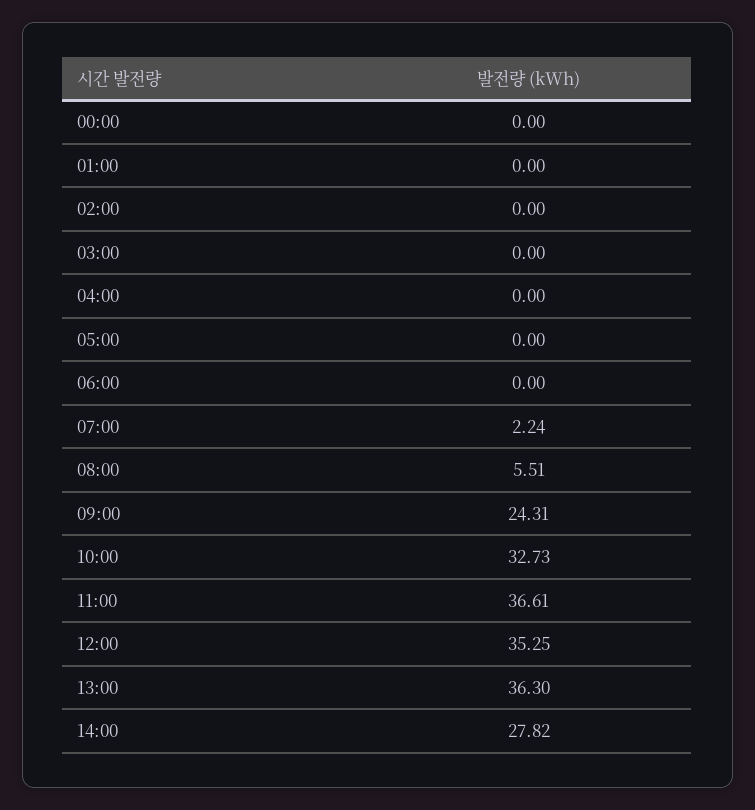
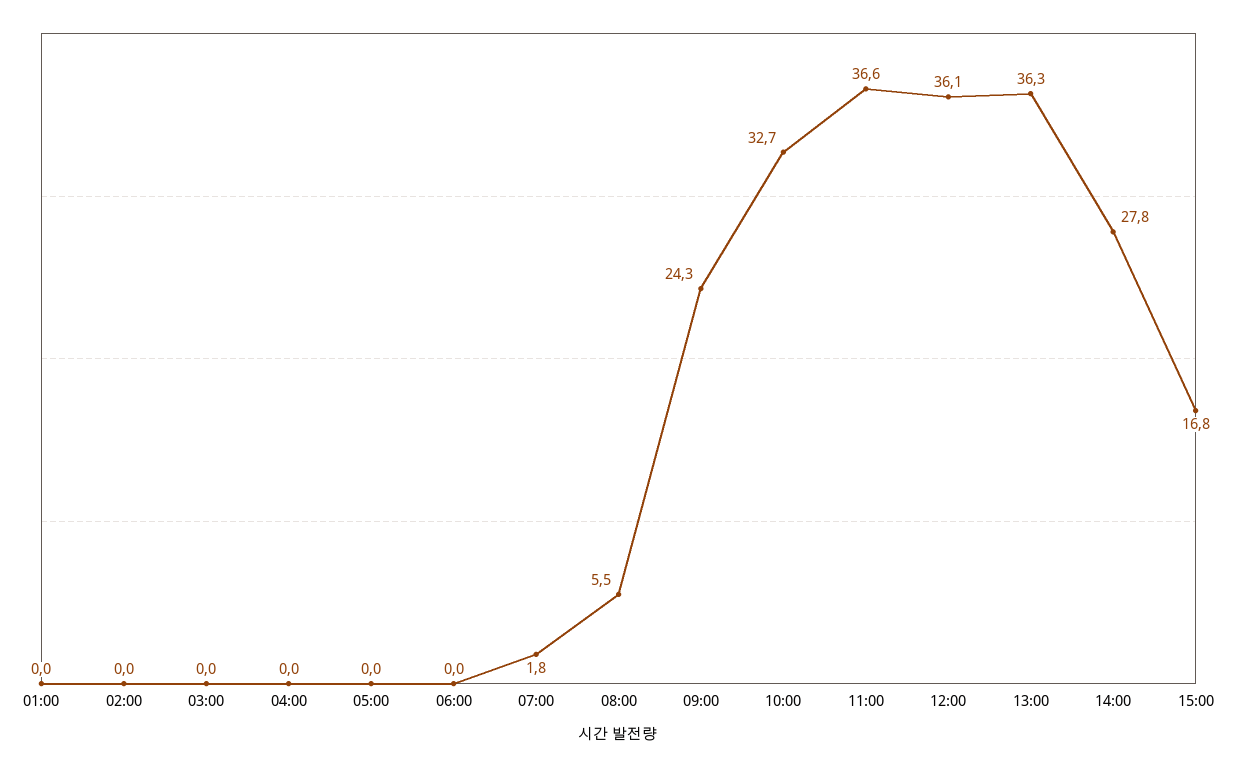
00:00: 0 -> none
07:00: 2.24 -> 1.8
12:00: 35.25 -> 36.1
15:00: none -> 16.8

